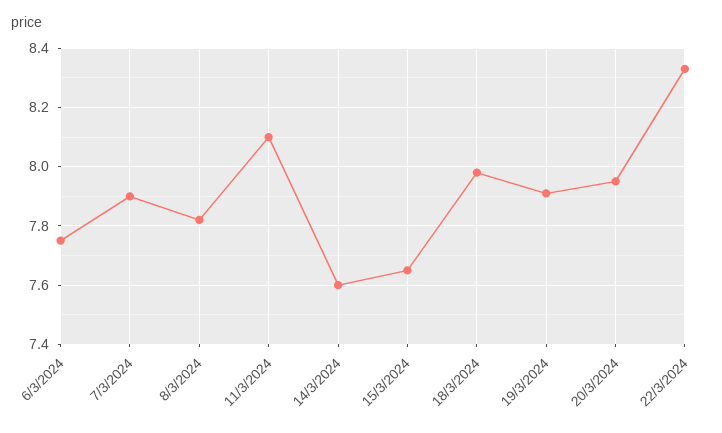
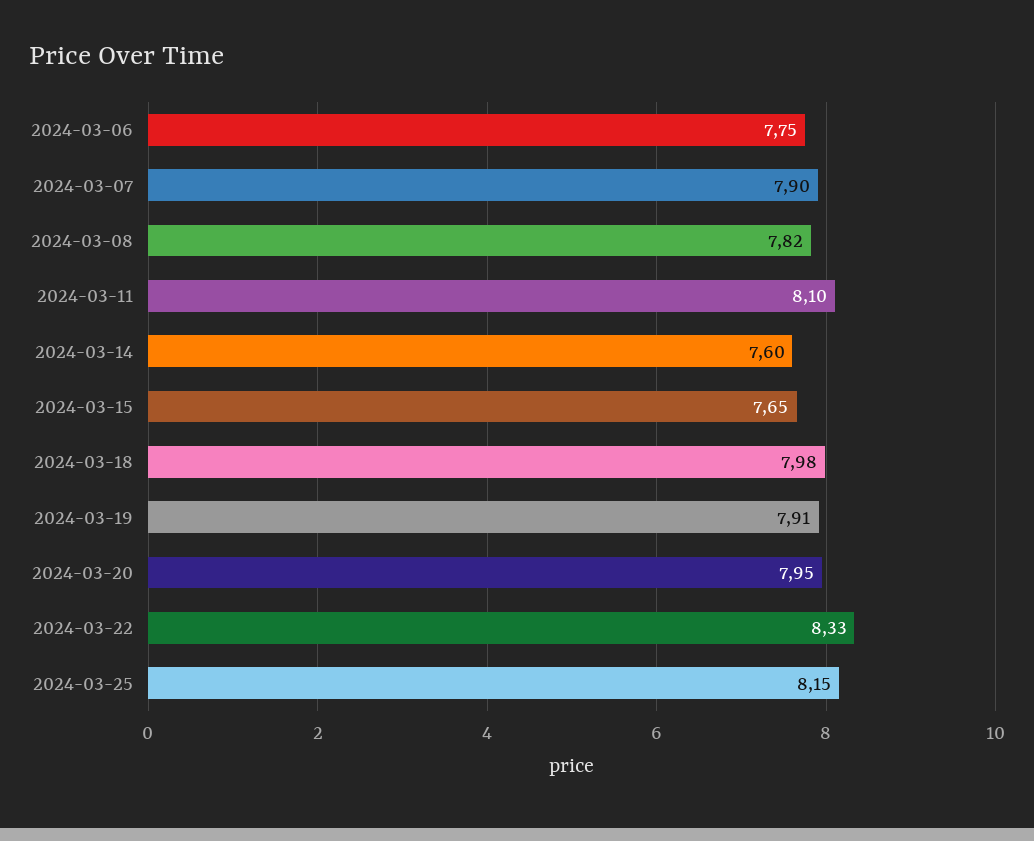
2024-03-25: none -> 8.15

